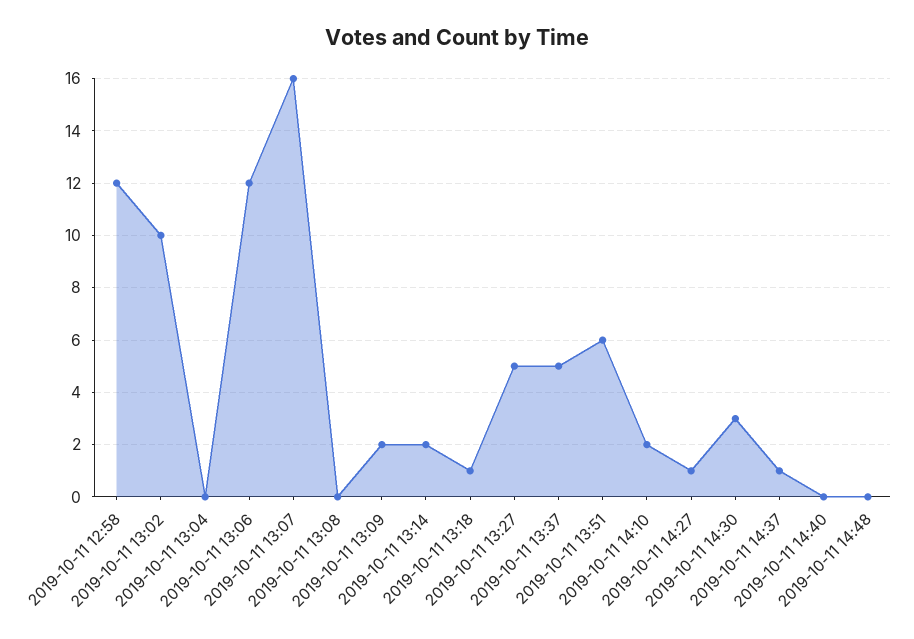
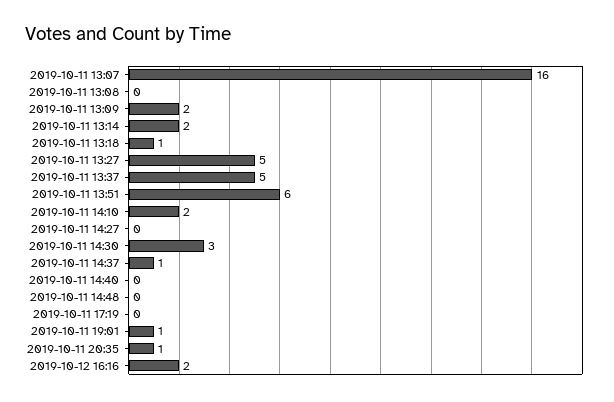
2019-10-11 12:58: 12 -> none
2019-10-11 13:02: 10 -> none
2019-10-11 13:04: 0 -> none
2019-10-11 13:06: 12 -> none
2019-10-11 14:27: 1 -> 0
2019-10-11 17:19: none -> 0
2019-10-11 19:01: none -> 1
2019-10-11 20:35: none -> 1
2019-10-12 16:16: none -> 2

